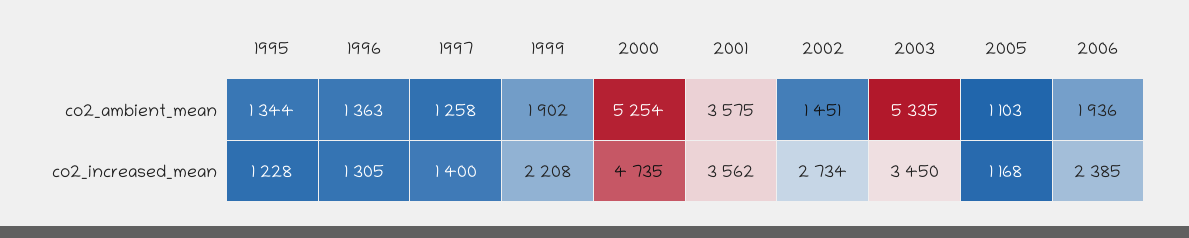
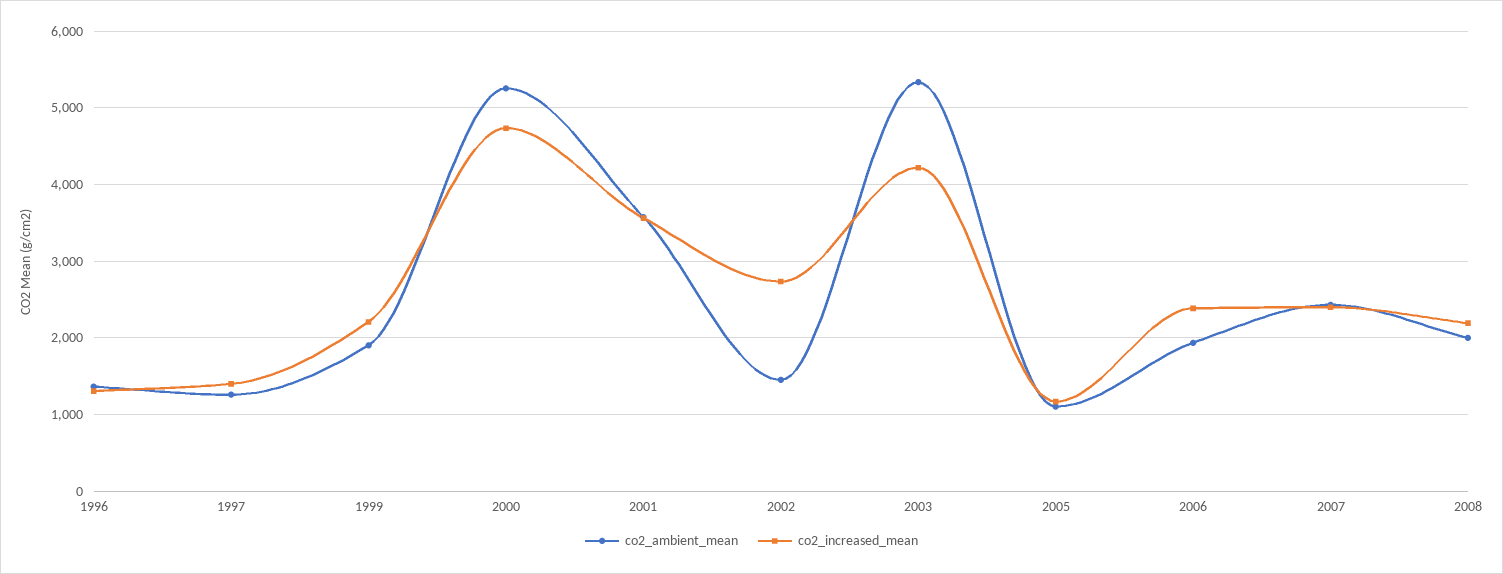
co2_ambient_mean, 1995: 1344 -> none
co2_increased_mean, 1995: 1228 -> none
co2_increased_mean, 2003: 3450 -> 4200
co2_ambient_mean, 2007: none -> 2400
co2_increased_mean, 2007: none -> 2400
co2_ambient_mean, 2008: none -> 2000
co2_increased_mean, 2008: none -> 2200

